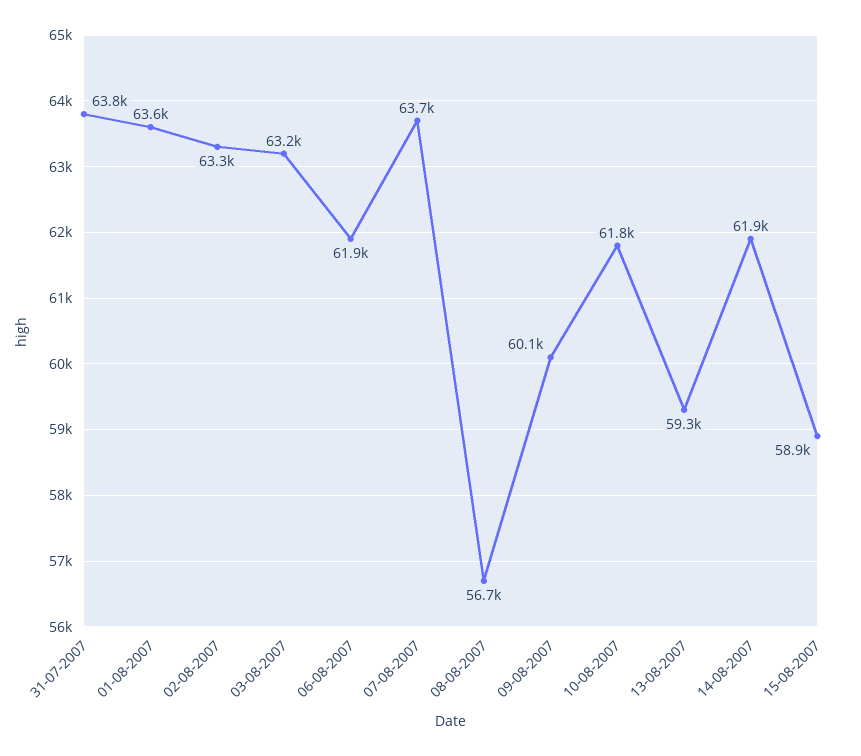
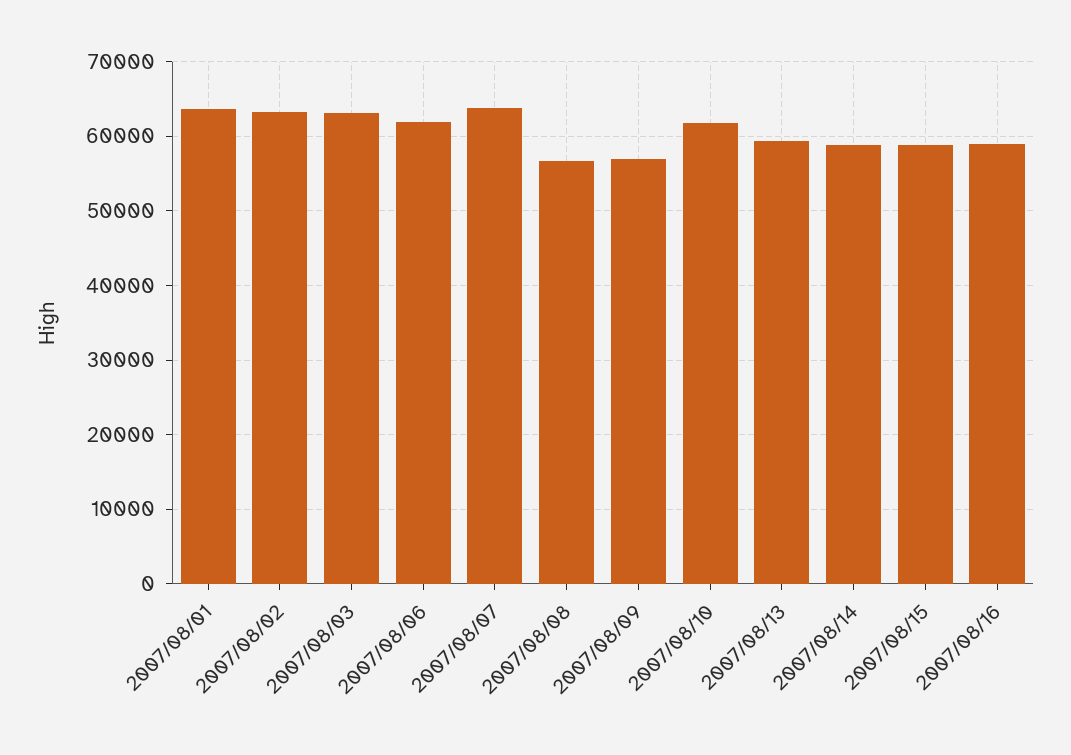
31-07-2007: 63800 -> none
09-08-2007: 60100 -> 57000
14-08-2007: 61900 -> 59000
2007/08/16: none -> 59000

